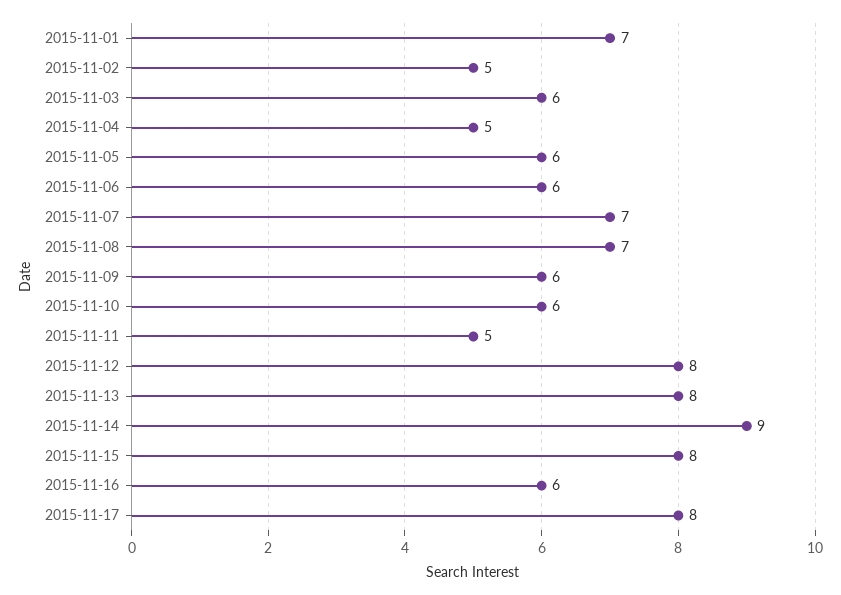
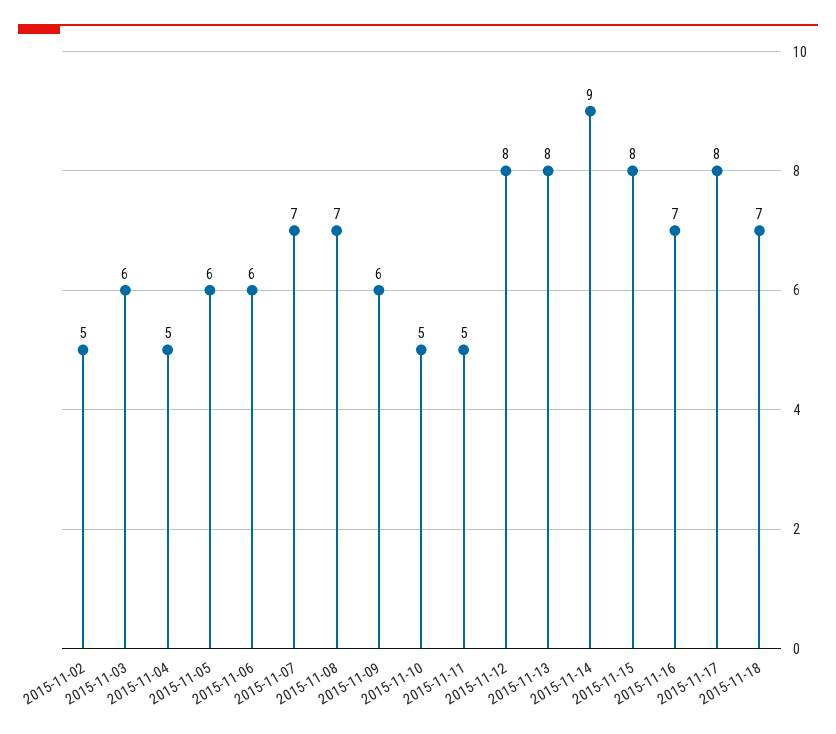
2015-11-01: 7 -> none
2015-11-10: 6 -> 5
2015-11-16: 6 -> 7
2015-11-18: none -> 7

